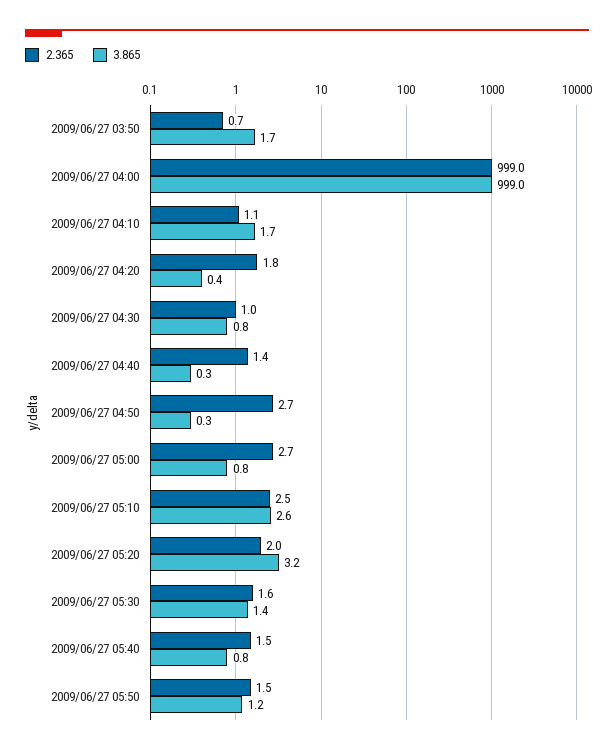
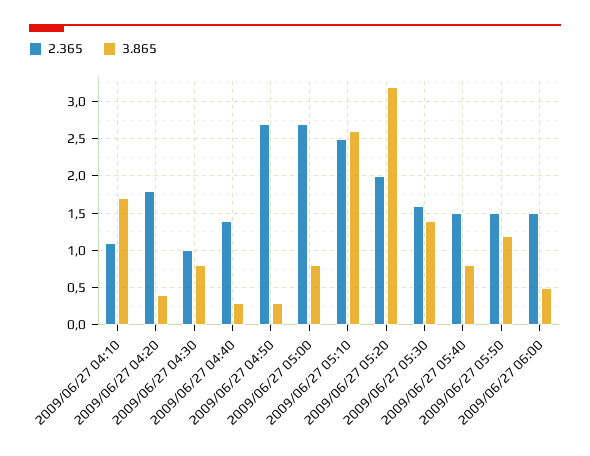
2.365, 2009/06/27 03:50: 0.7 -> none
3.865, 2009/06/27 03:50: 1.7 -> none
2.365, 2009/06/27 04:00: 999 -> none
3.865, 2009/06/27 04:00: 999 -> none
2.365, 2009/06/27 06:00: none -> 1.5
3.865, 2009/06/27 06:00: none -> 0.5

